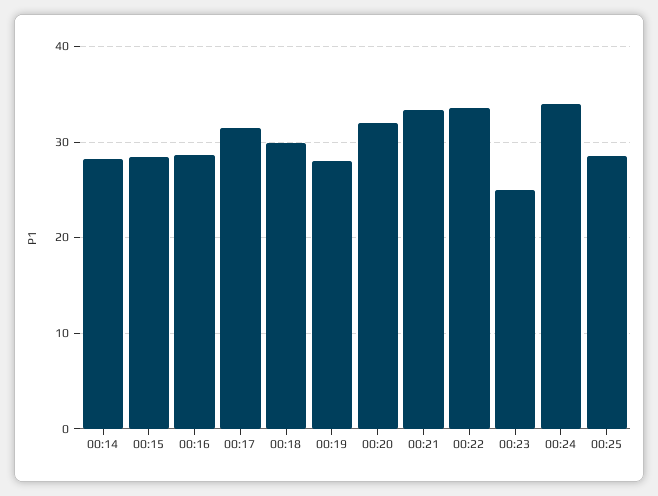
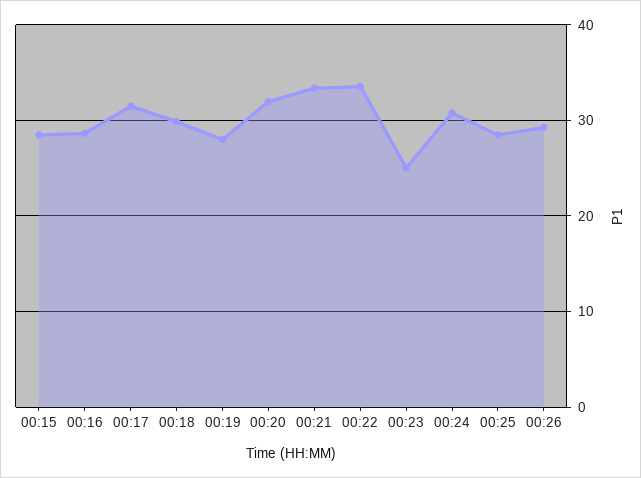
00:14: 28 -> none
00:24: 34 -> 31
00:26: none -> 29

